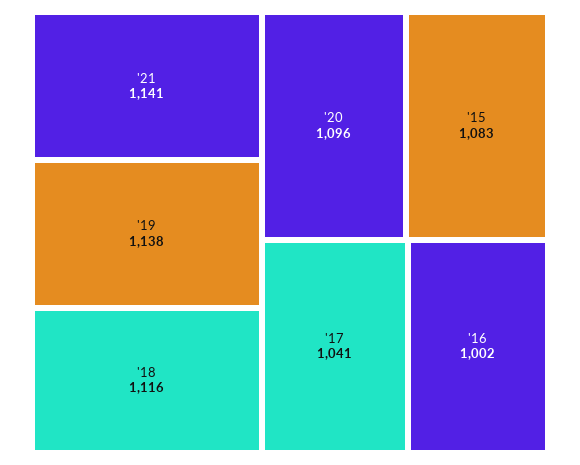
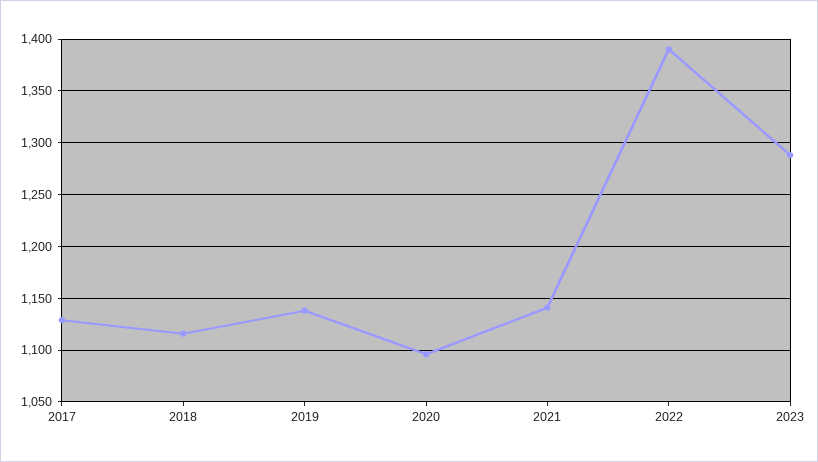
'15: 1083 -> none
'17: 1041 -> 1130
'16: 1002 -> none
2022: none -> 1390
2023: none -> 1290

